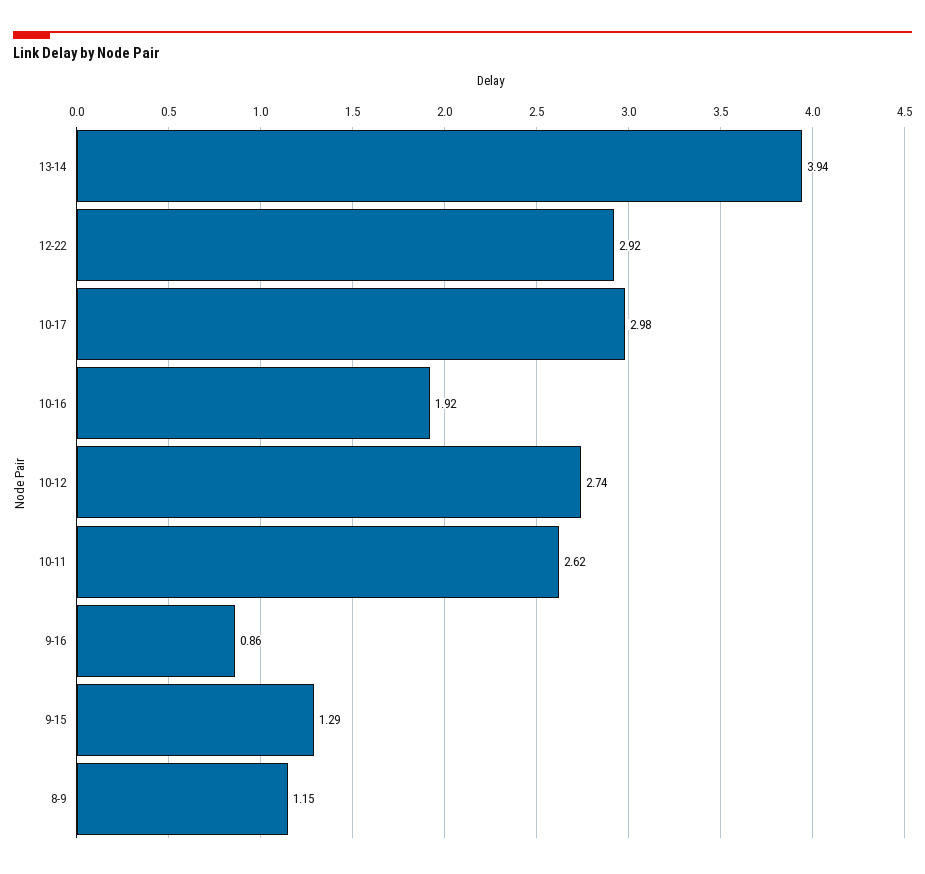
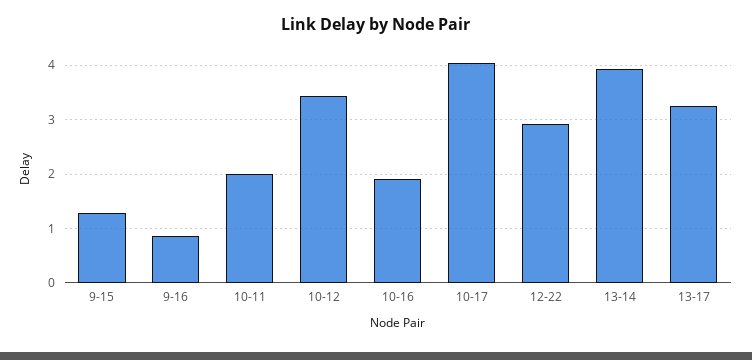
10-17: 2.98 -> 4
10-12: 2.74 -> 3.4
10-11: 2.62 -> 2
8-9: 1.15 -> none
13-17: none -> 3.2

